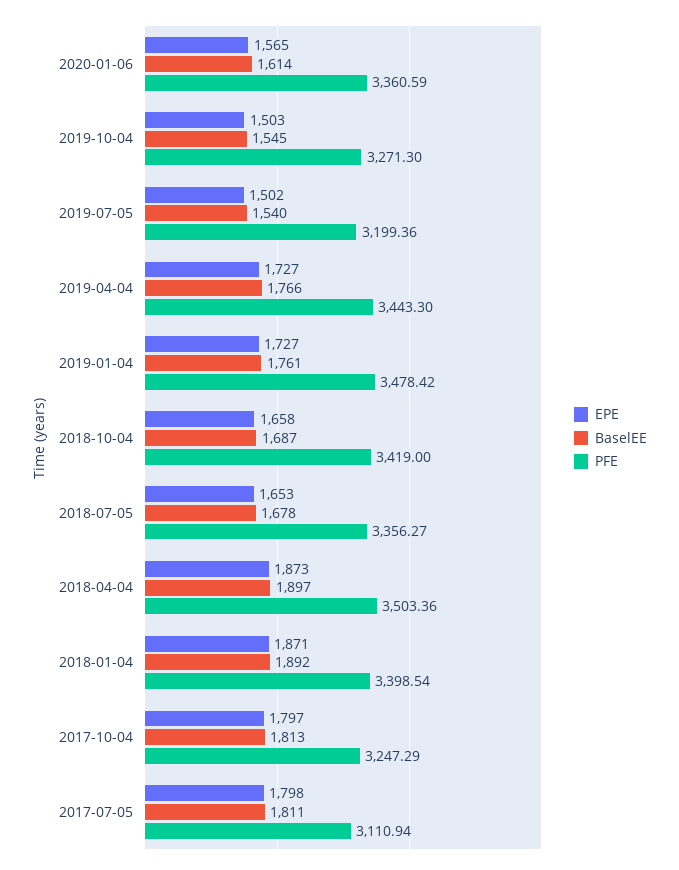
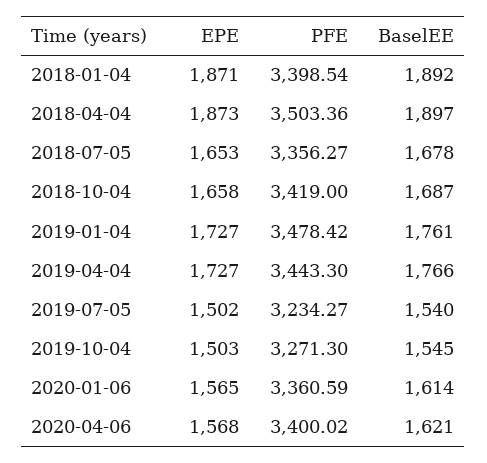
PFE, 2019-07-05: 3199.36 -> 3234.27
EPE, 2017-10-04: 1797 -> none
BaselEE, 2017-10-04: 1813 -> none
PFE, 2017-10-04: 3247.29 -> none
EPE, 2017-07-05: 1798 -> none
BaselEE, 2017-07-05: 1811 -> none
PFE, 2017-07-05: 3110.94 -> none
EPE, 2020-04-06: none -> 1568
PFE, 2020-04-06: none -> 3400.02
BaselEE, 2020-04-06: none -> 1621

